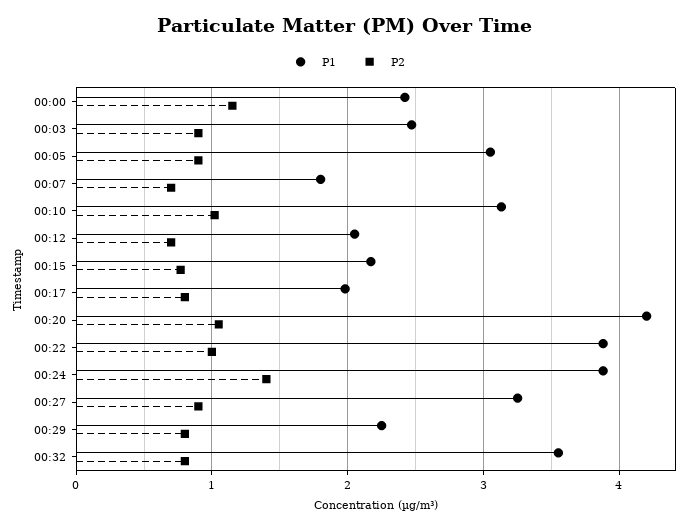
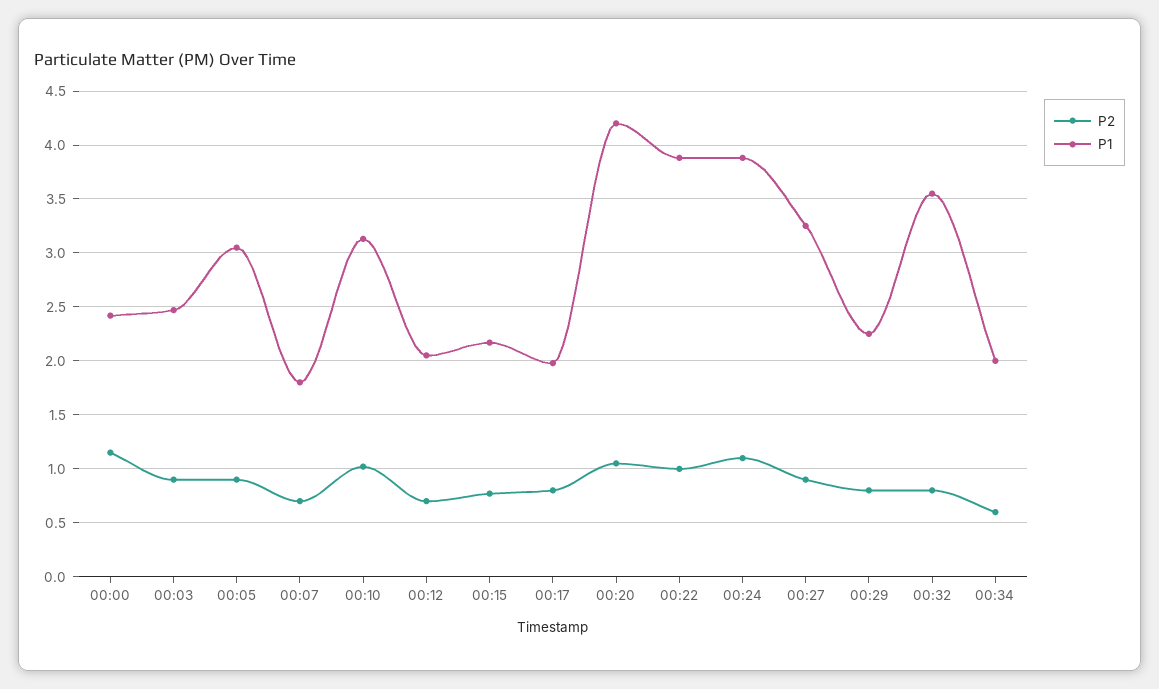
P2, 00:24: 1.4 -> 1.1
P2, 00:34: none -> 0.6
P1, 00:34: none -> 2

